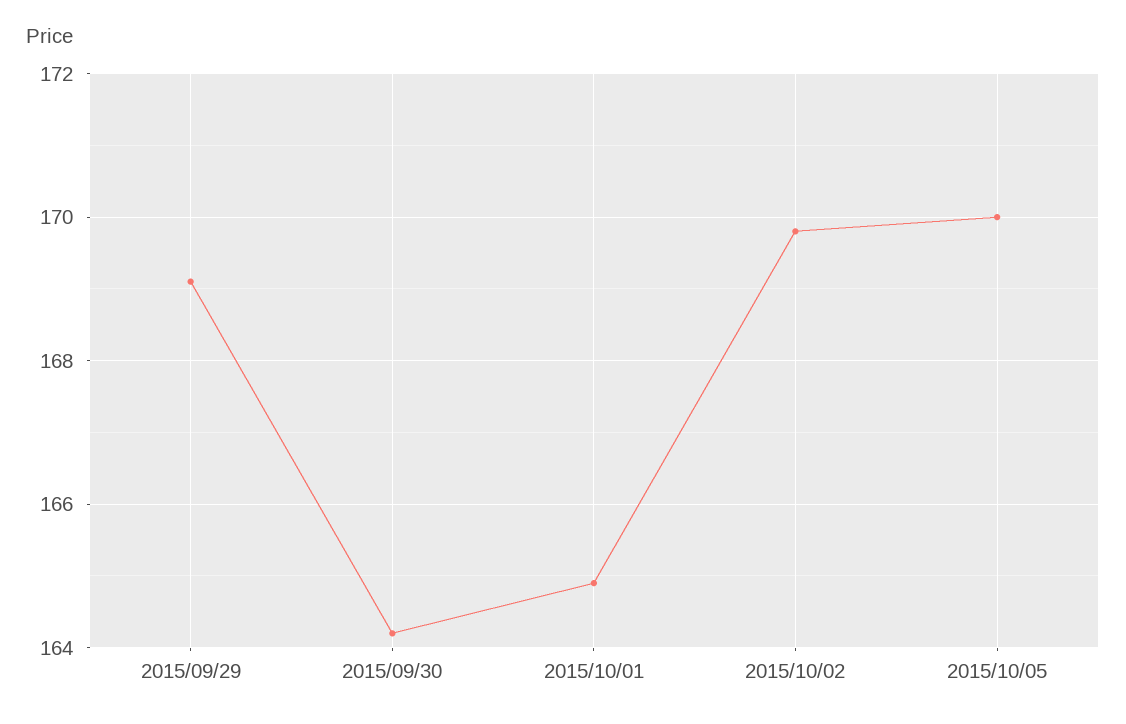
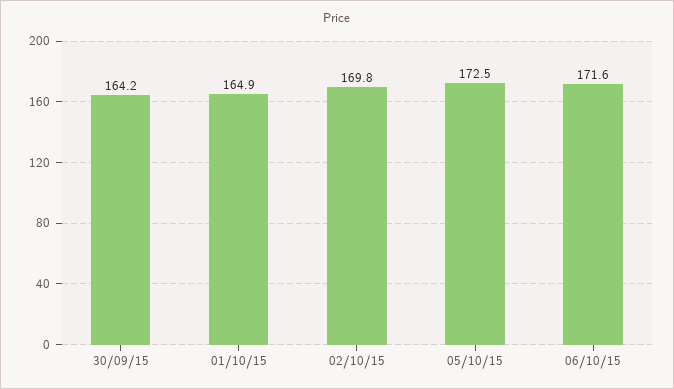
2015/09/29: 169 -> none
2015/10/05: 170 -> 172.5
06/10/15: none -> 171.6

